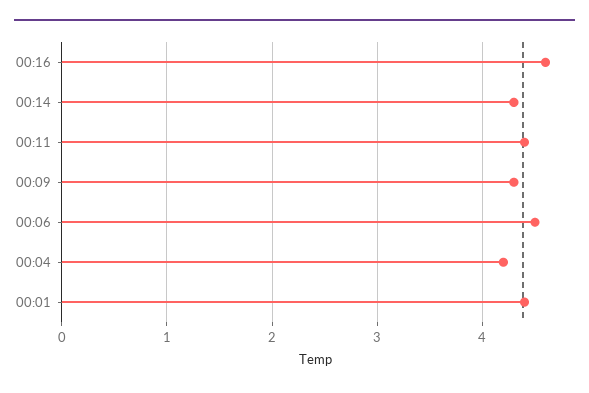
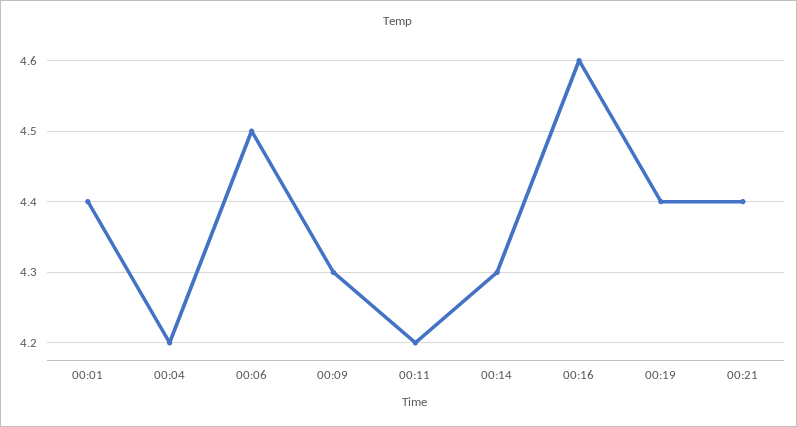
00:11: 4.4 -> 4.2
00:19: none -> 4.4
00:21: none -> 4.4

